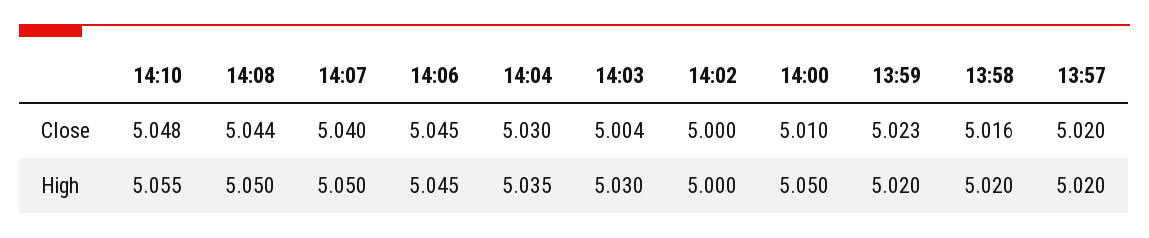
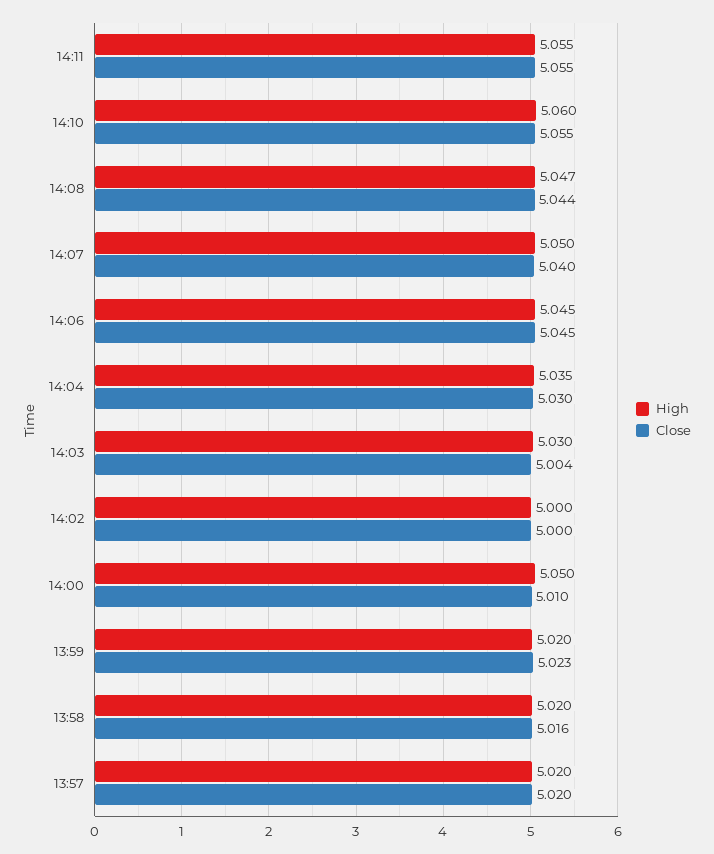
Close, 14:10: 5.048 -> 5.055
High, 14:10: 5.055 -> 5.06
High, 14:08: 5.05 -> 5.047
High, 14:11: none -> 5.055
Close, 14:11: none -> 5.055

